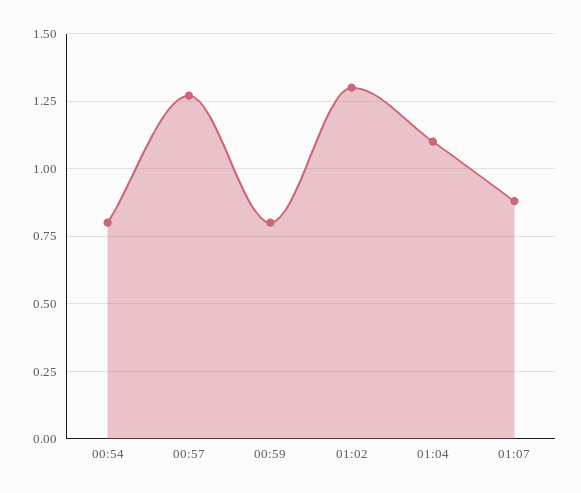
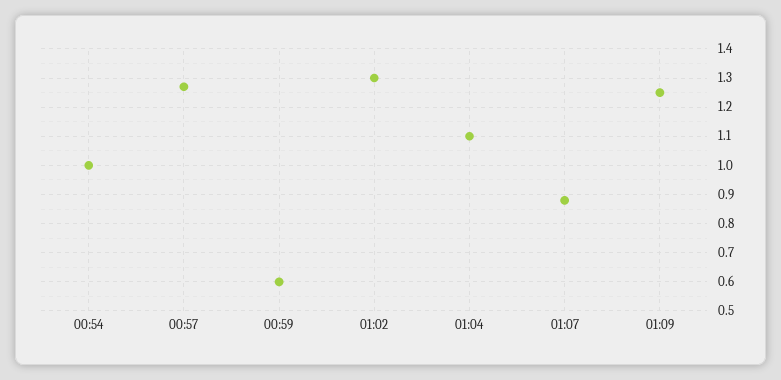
00:54: 0.8 -> 1
00:59: 0.8 -> 0.6
01:09: none -> 1.25

